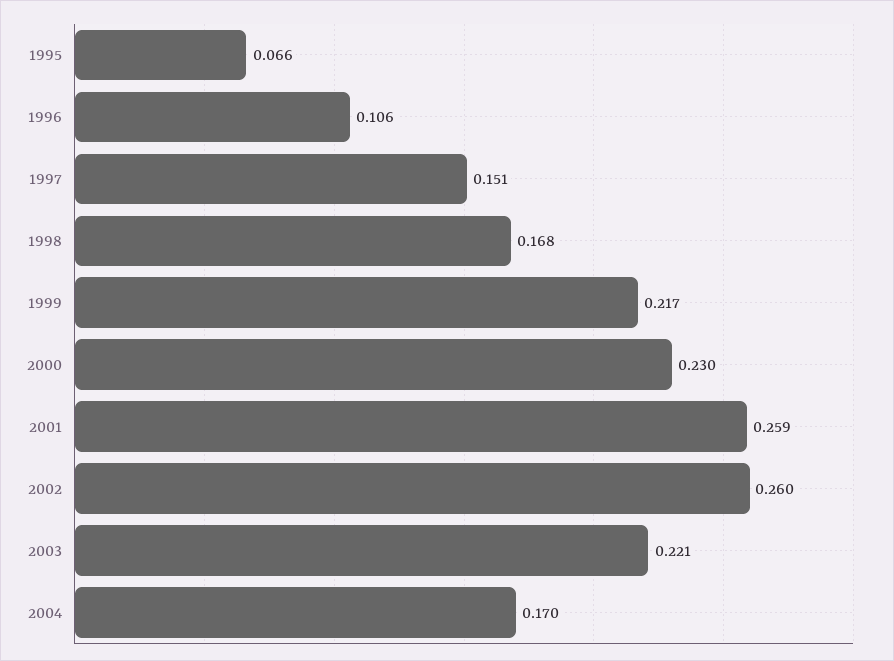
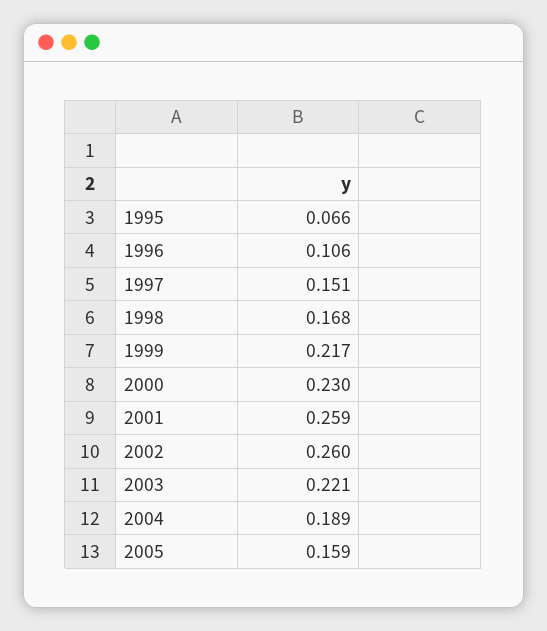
2004: 0.17 -> 0.189
2005: none -> 0.159

